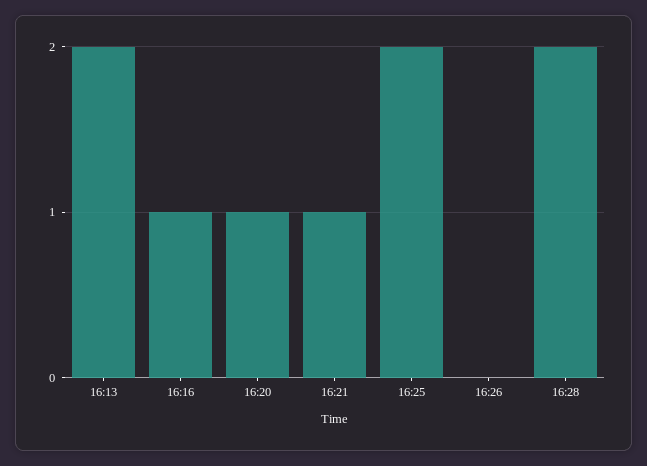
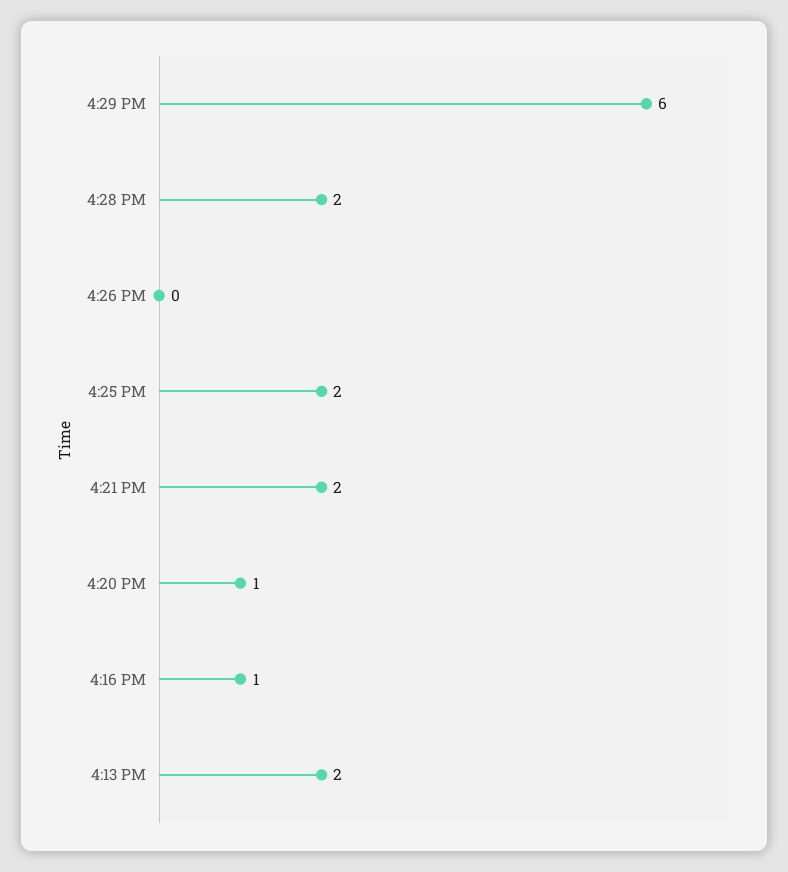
16:21: 1 -> 2
4:29 PM: none -> 6

